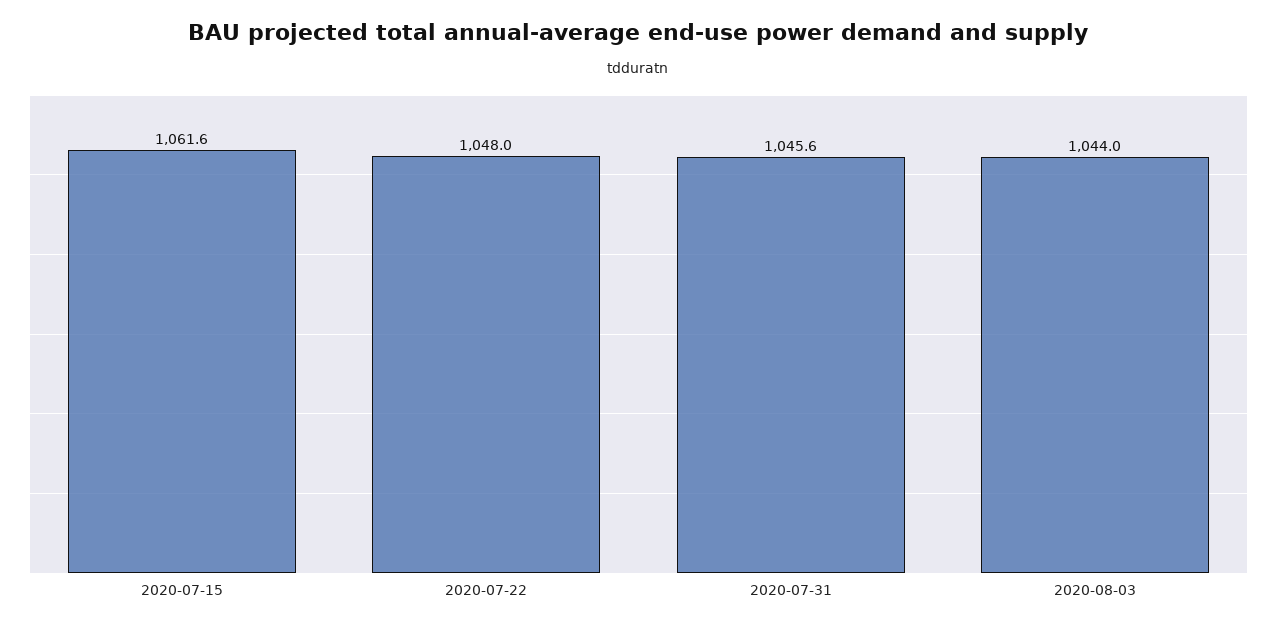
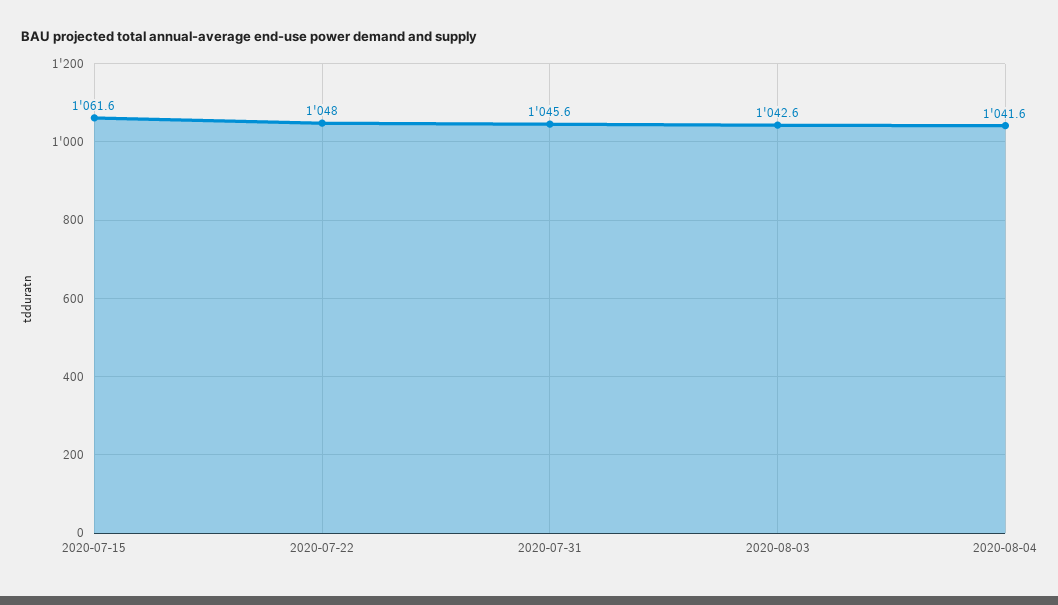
2020-08-03: 1044 -> 1042.6
2020-08-04: none -> 1041.6

